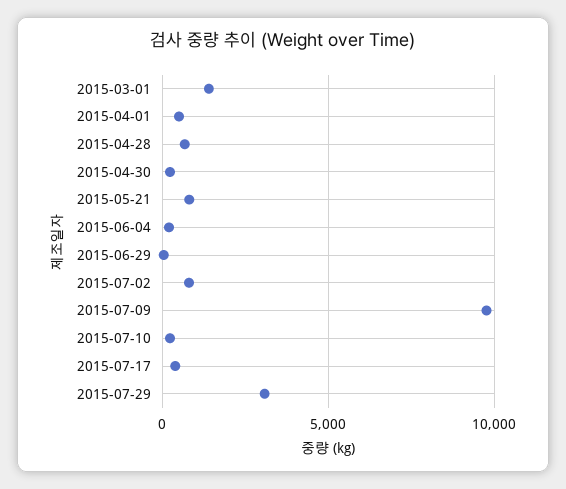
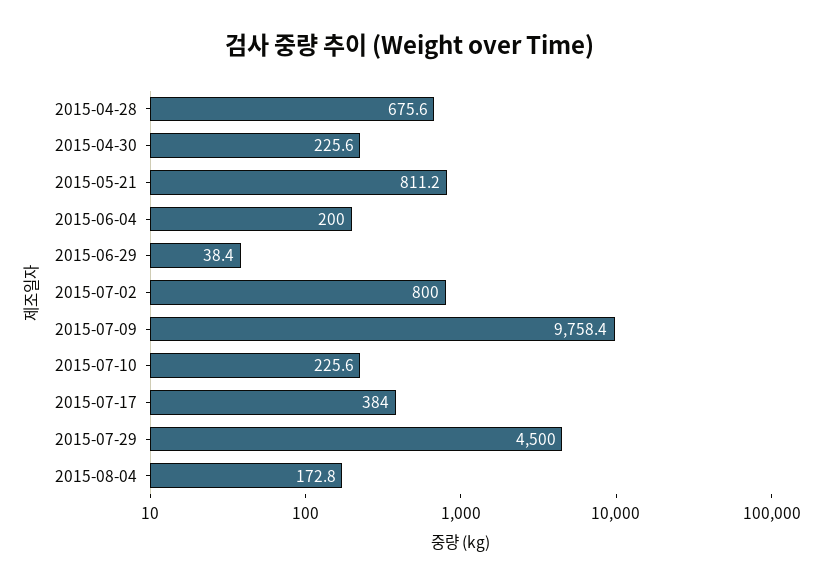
2015-03-01: 1500 -> none
2015-04-01: 500 -> none
2015-07-29: 3000 -> 4500
2015-08-04: none -> 172.8

